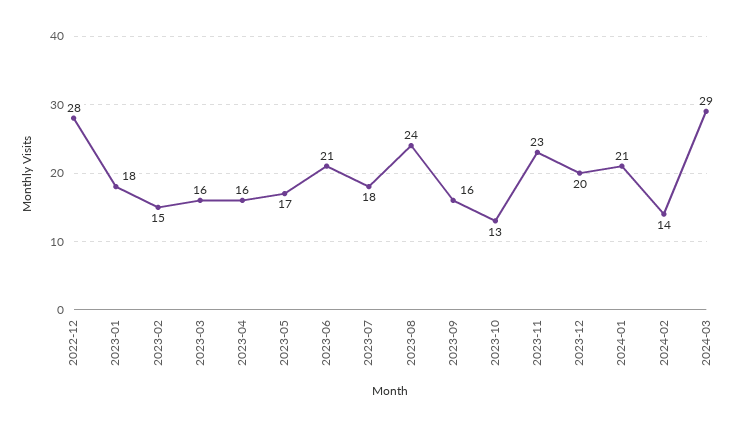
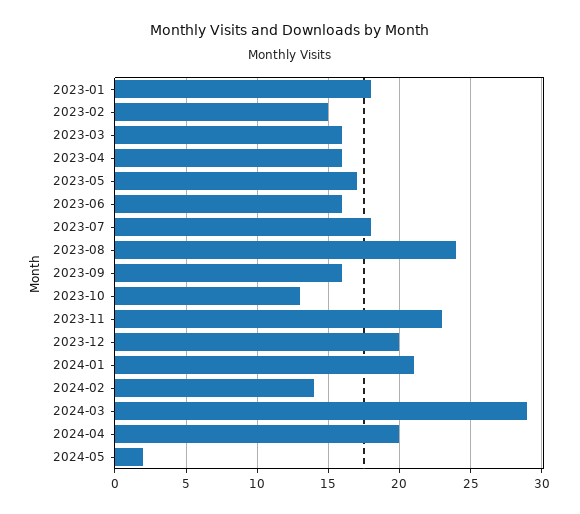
2022-12: 28 -> none
2023-06: 21 -> 16
2024-04: none -> 20
2024-05: none -> 2

